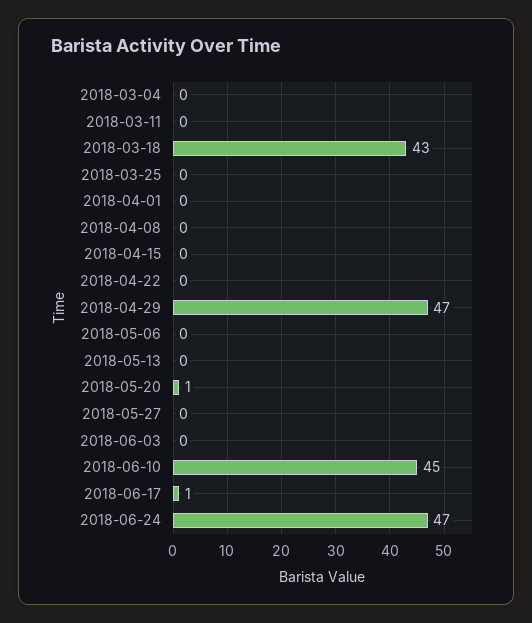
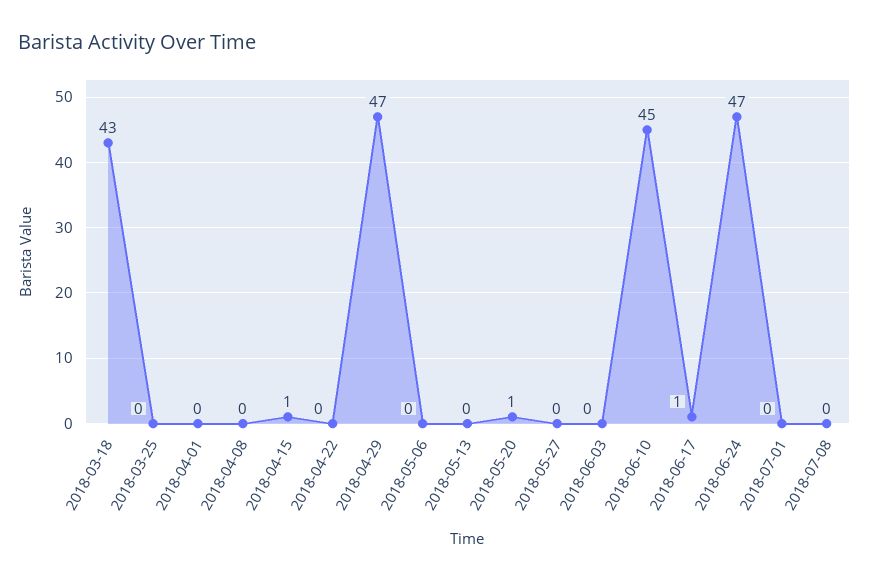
2018-03-04: 0 -> none
2018-03-11: 0 -> none
2018-04-15: 0 -> 1
2018-07-01: none -> 0
2018-07-08: none -> 0

